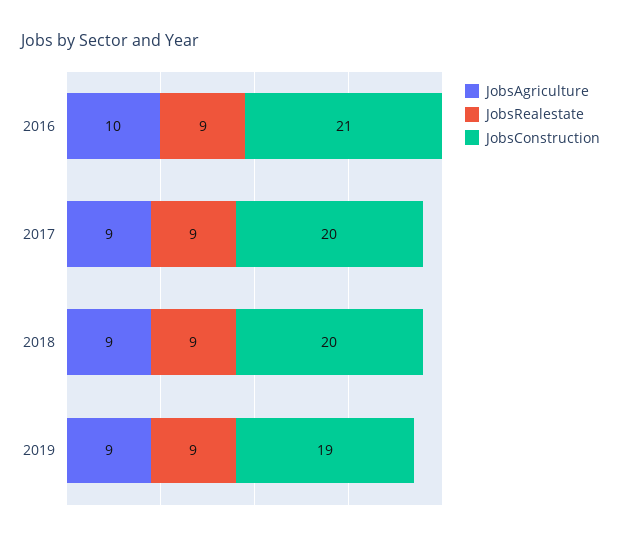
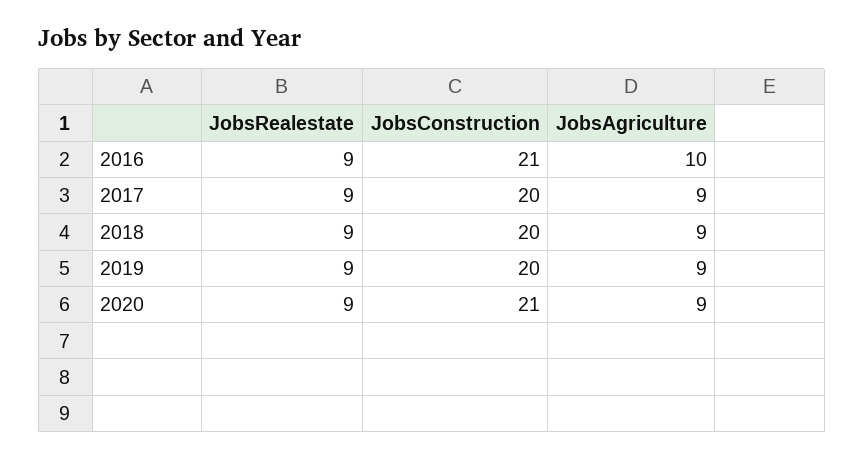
JobsConstruction, 2019: 19 -> 20
JobsRealestate, 2020: none -> 9
JobsConstruction, 2020: none -> 21
JobsAgriculture, 2020: none -> 9

